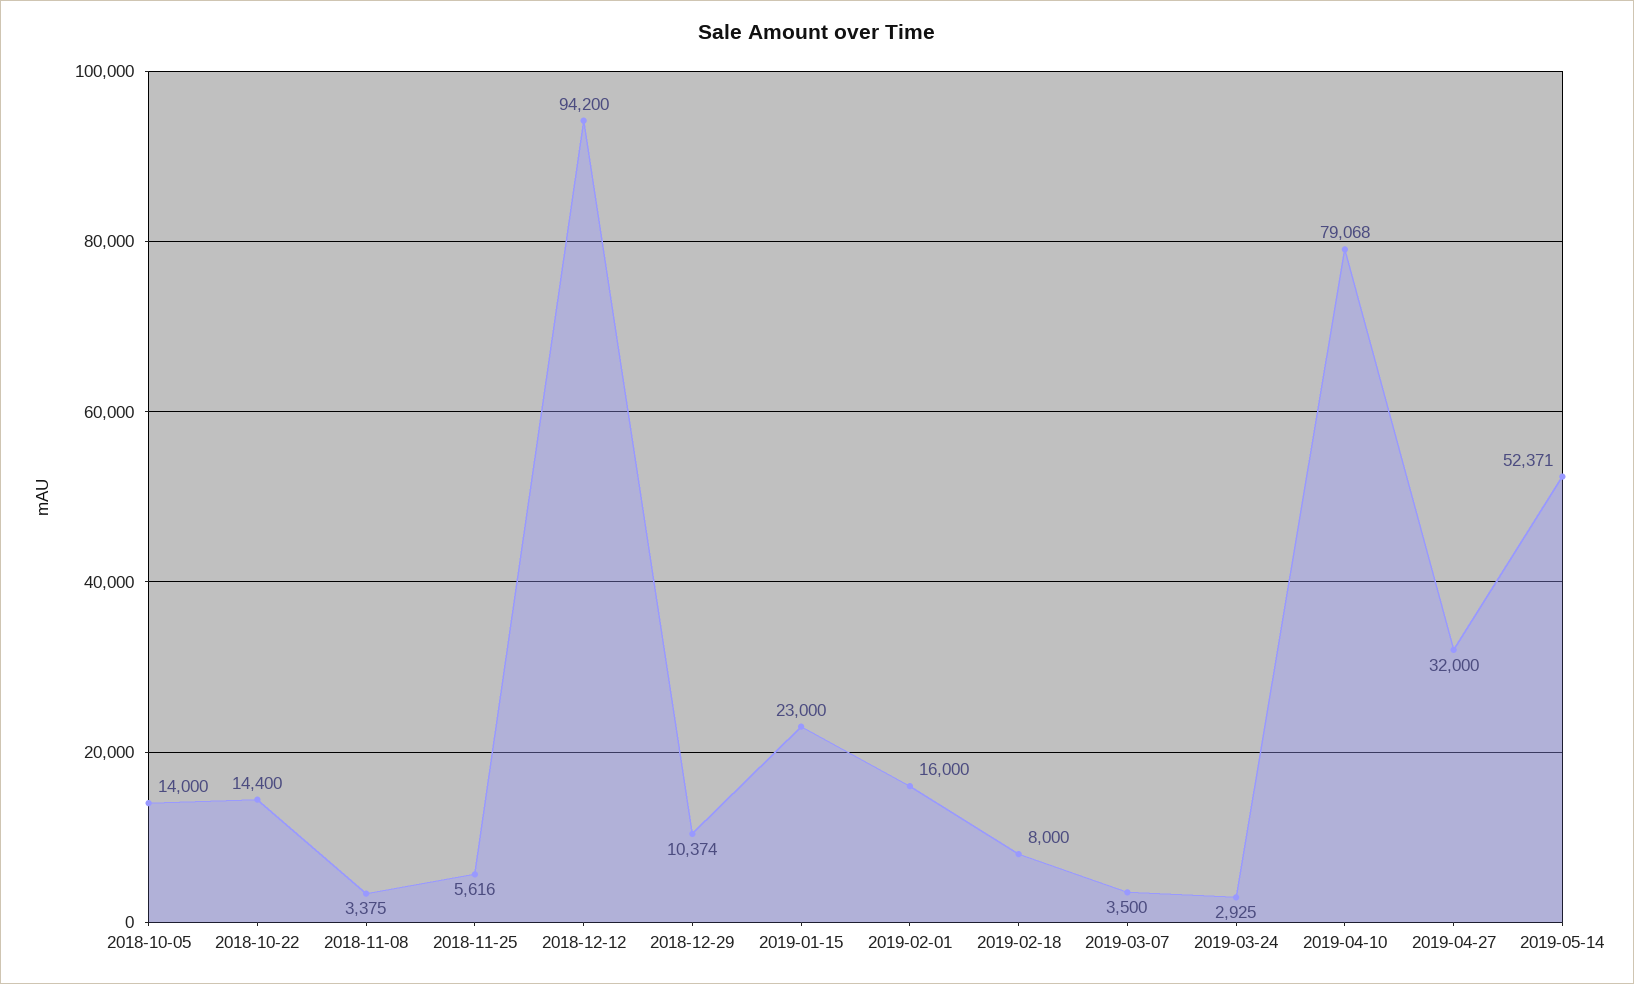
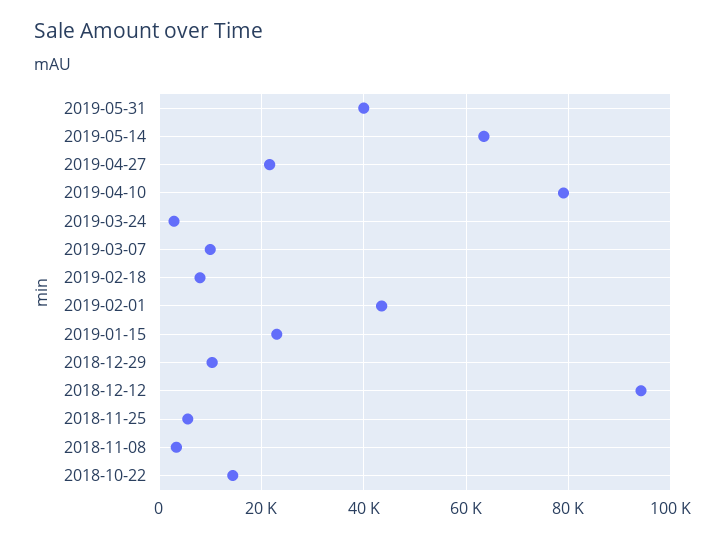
2018-10-05: 14000 -> none
2019-02-01: 16000 -> 44000
2019-03-07: 3500 -> 10000
2019-04-27: 32000 -> 22000
2019-05-14: 52371 -> 64000
2019-05-31: none -> 40000

